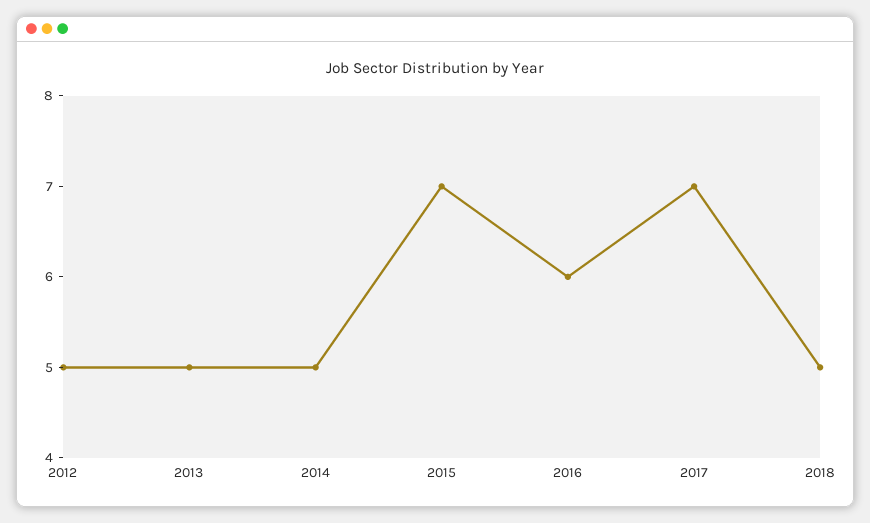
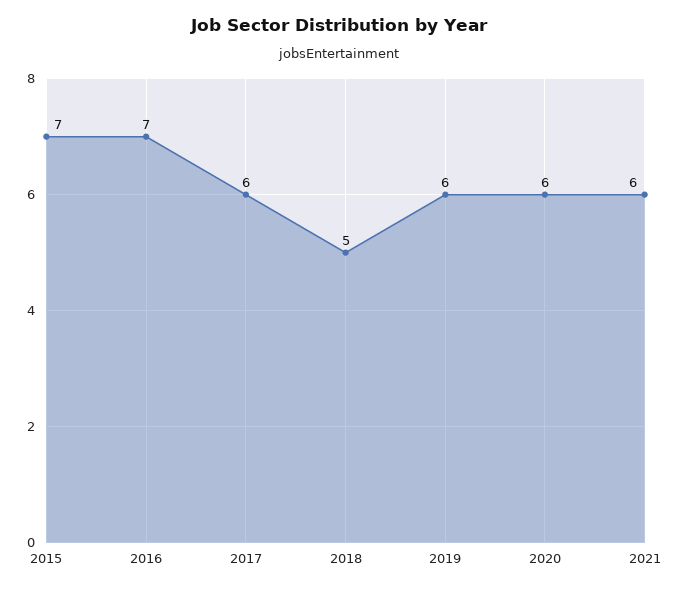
2012: 5 -> none
2013: 5 -> none
2014: 5 -> none
2016: 6 -> 7
2017: 7 -> 6
2019: none -> 6
2020: none -> 6
2021: none -> 6

